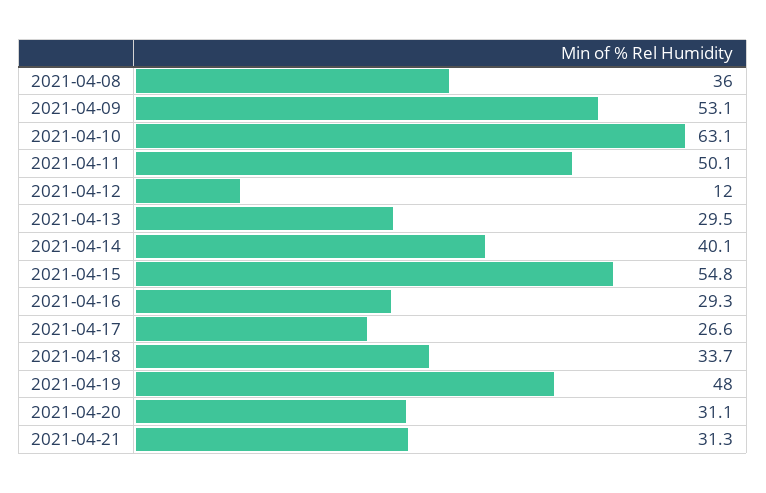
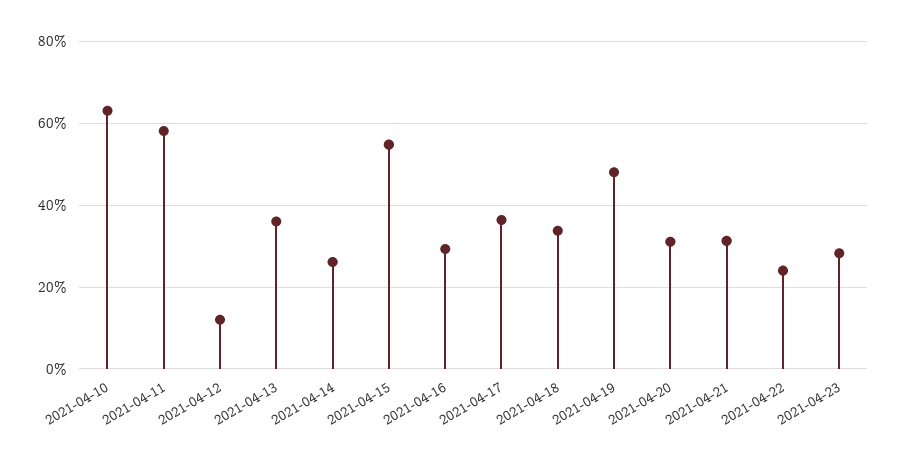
2021-04-08: 36 -> none
2021-04-09: 53.1 -> none
2021-04-11: 50.1 -> 58
2021-04-13: 29.5 -> 36
2021-04-14: 40.1 -> 26
2021-04-17: 26.6 -> 36
2021-04-22: none -> 24
2021-04-23: none -> 28

